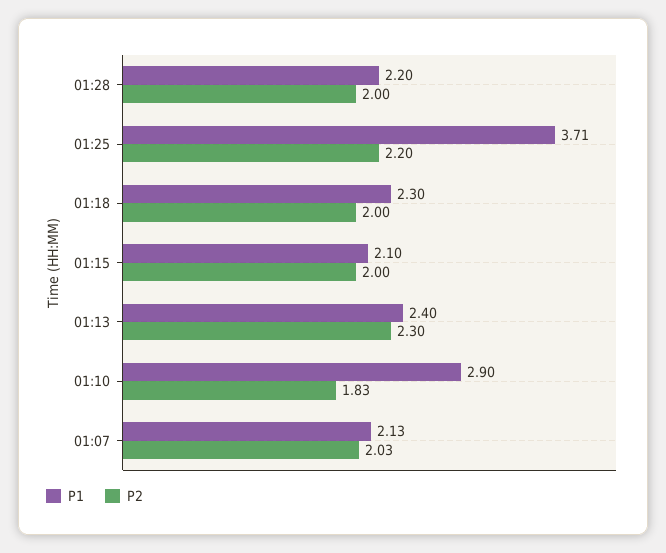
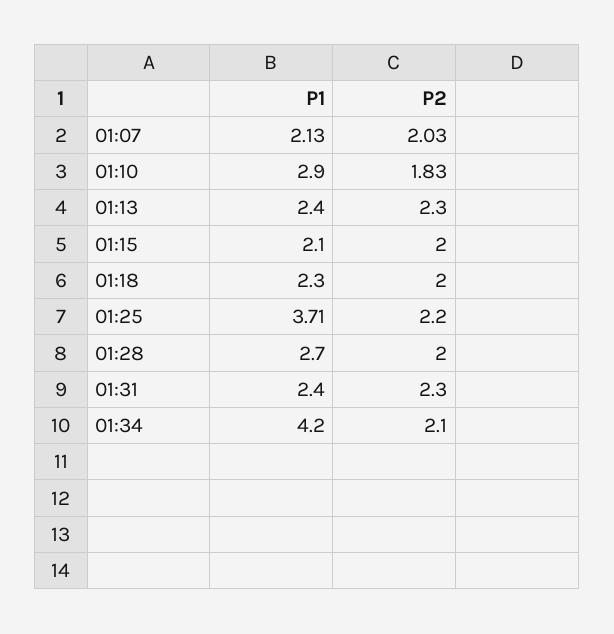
P1, 01:28: 2.2 -> 2.7
P1, 01:31: none -> 2.4
P2, 01:31: none -> 2.3
P1, 01:34: none -> 4.2
P2, 01:34: none -> 2.1

